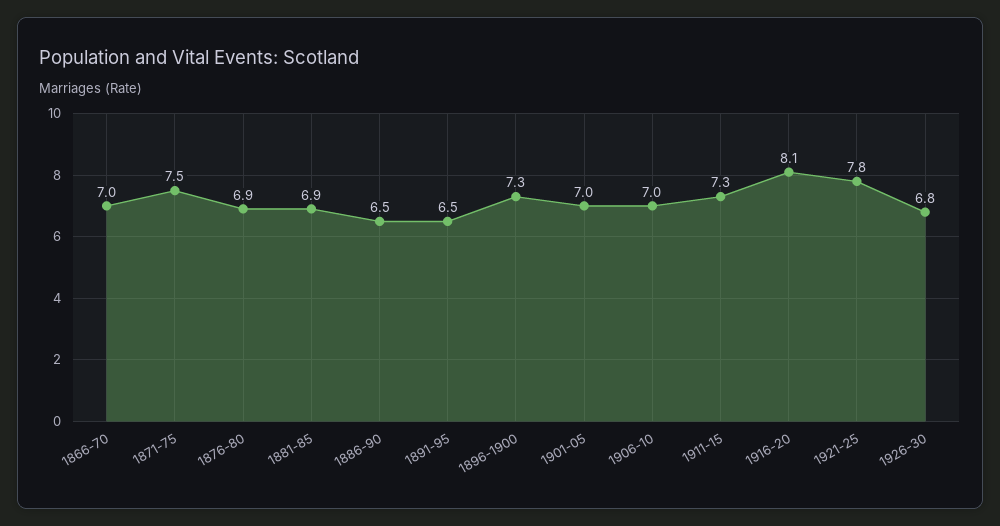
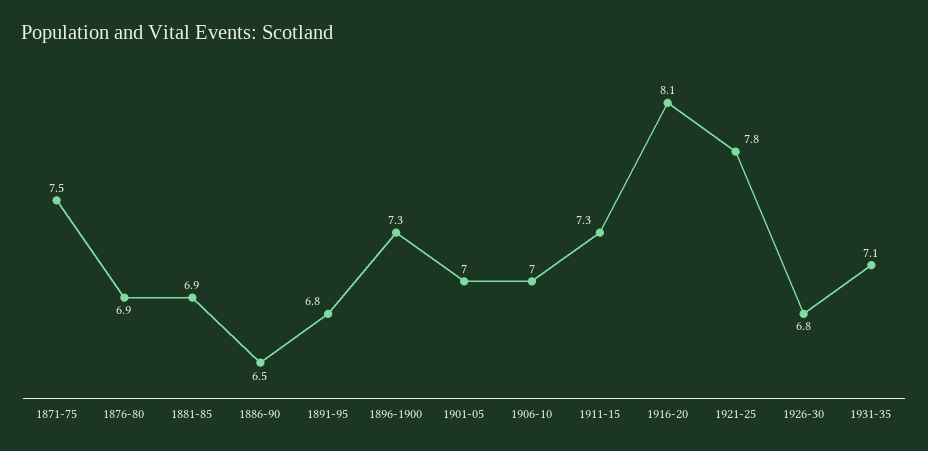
1866-70: 7 -> none
1891-95: 6.5 -> 6.8
1931-35: none -> 7.1

